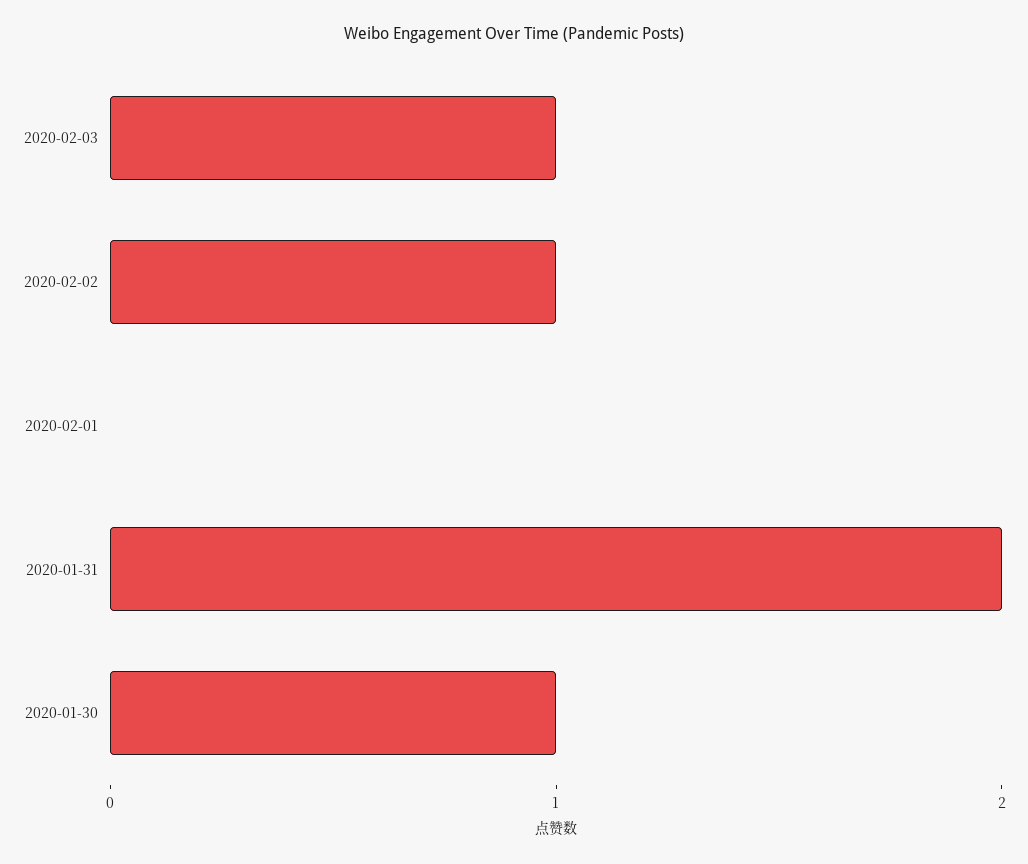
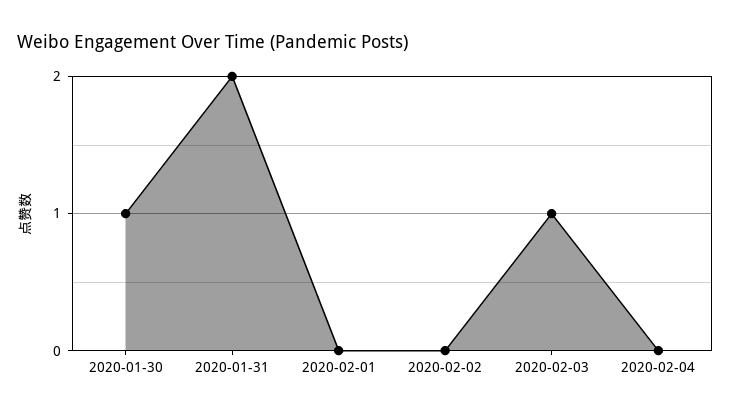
2020-02-02: 1 -> 0
2020-02-04: none -> 0

